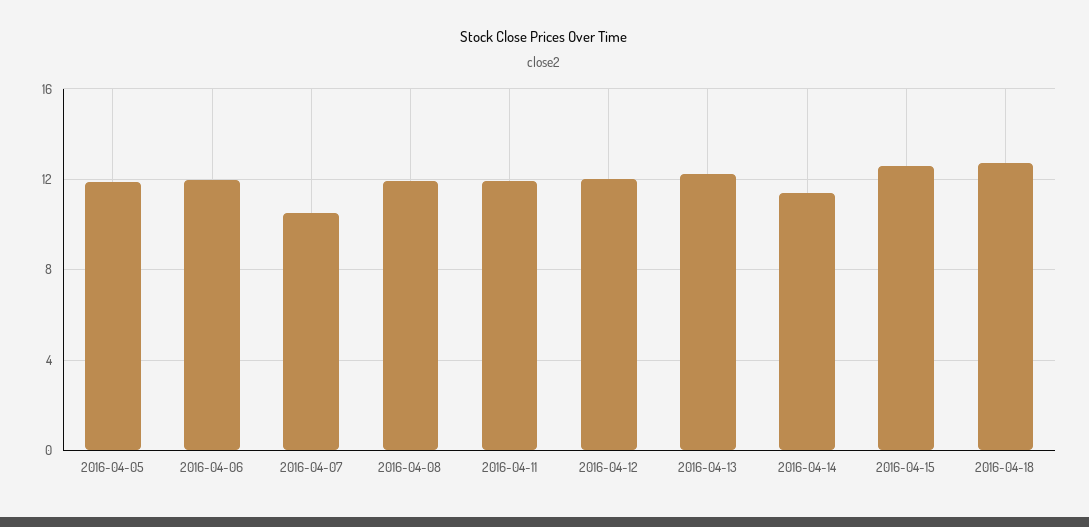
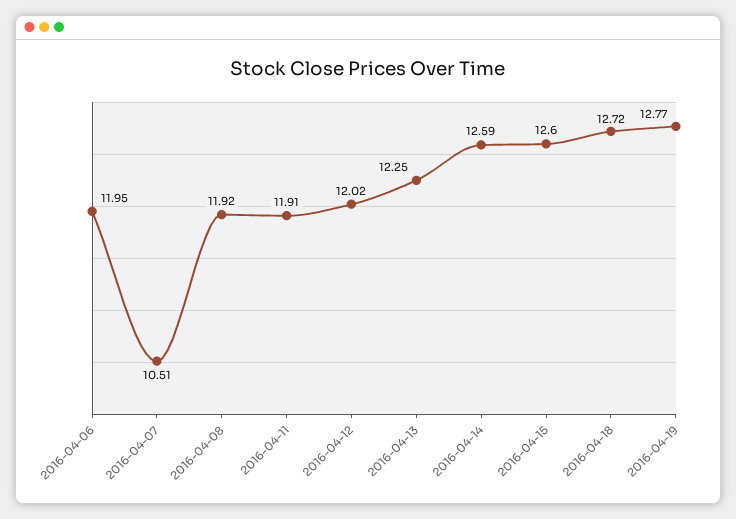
2016-04-05: 12 -> none
2016-04-14: 11.5 -> 12.59
2016-04-19: none -> 12.77

